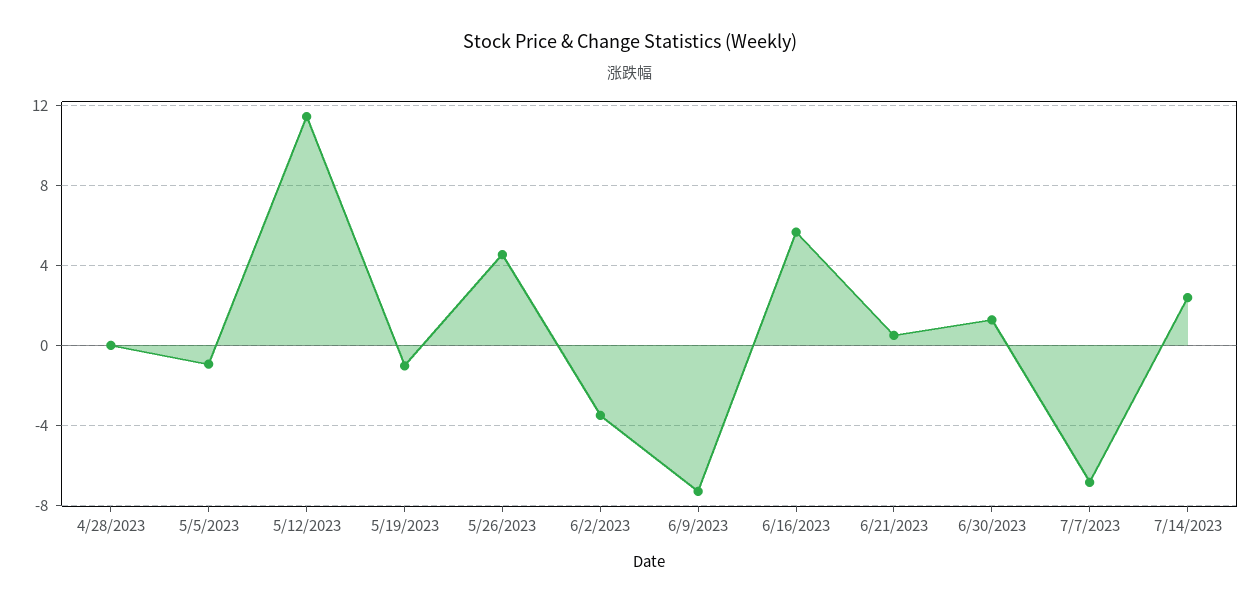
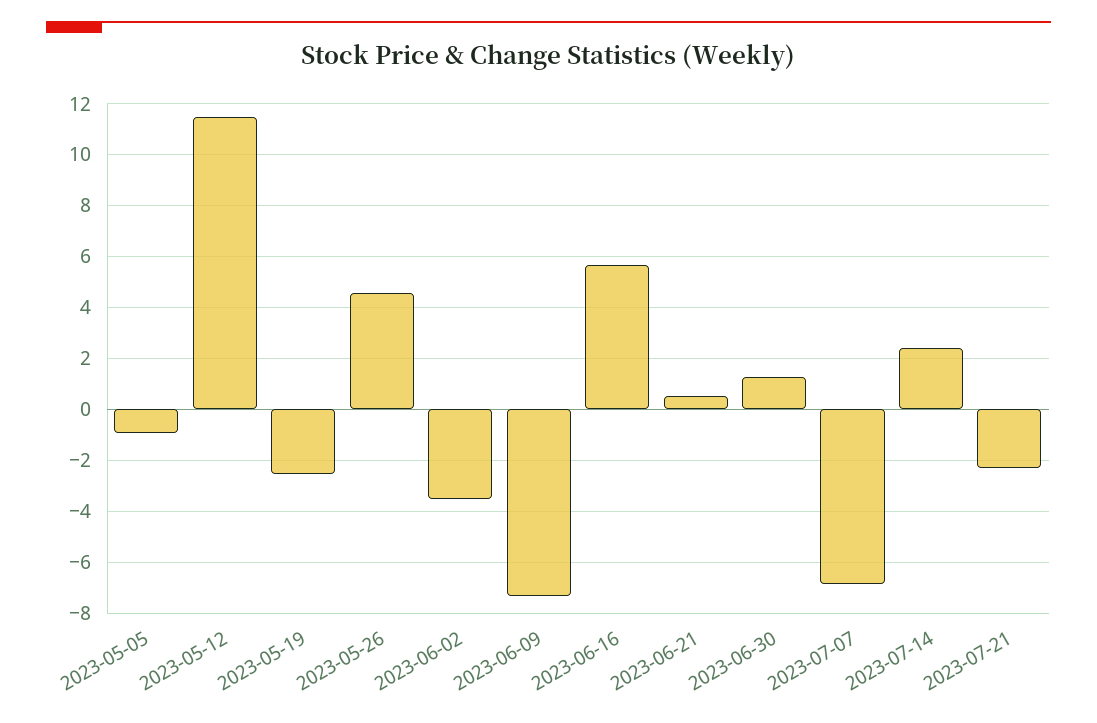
4/28/2023: 0 -> none
5/19/2023: -1 -> -2.5
2023-07-21: none -> -2.25

